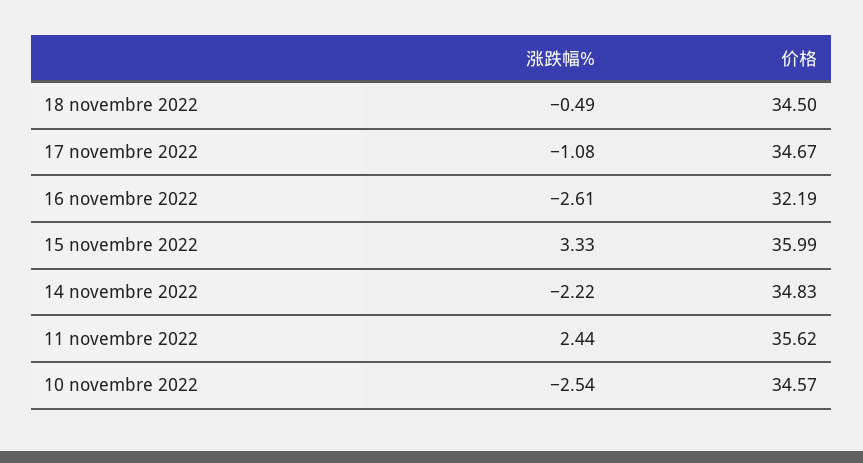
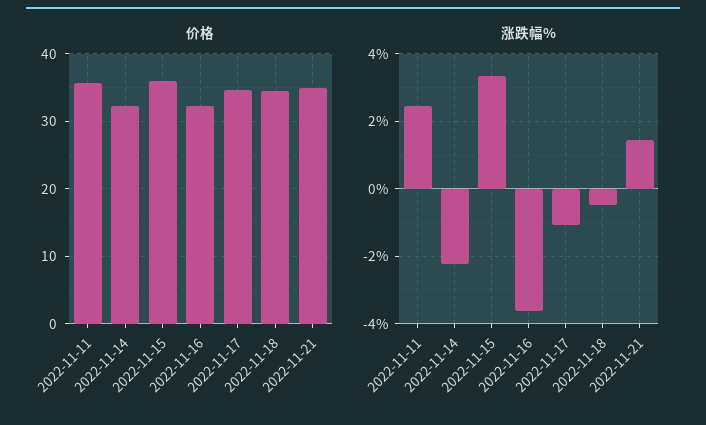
涨跌幅%, 16 novembre 2022: -2.61 -> -3.6
价格, 14 novembre 2022: 34.83 -> 32
涨跌幅%, 10 novembre 2022: -2.54 -> none
价格, 10 novembre 2022: 34.57 -> none
价格, 2022-11-21: none -> 35
涨跌幅%, 2022-11-21: none -> 1.4

